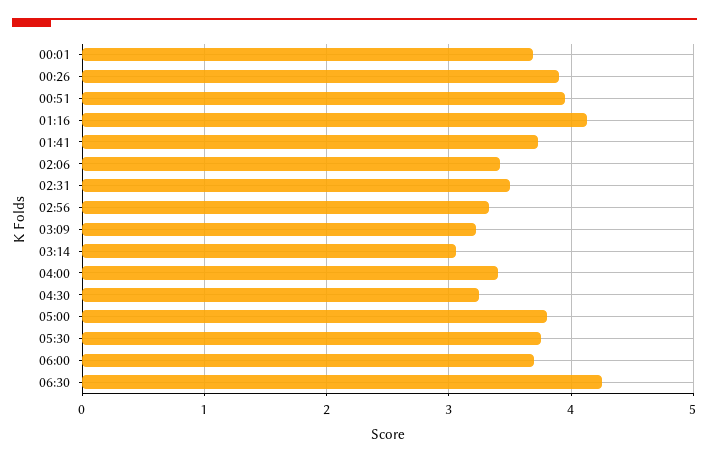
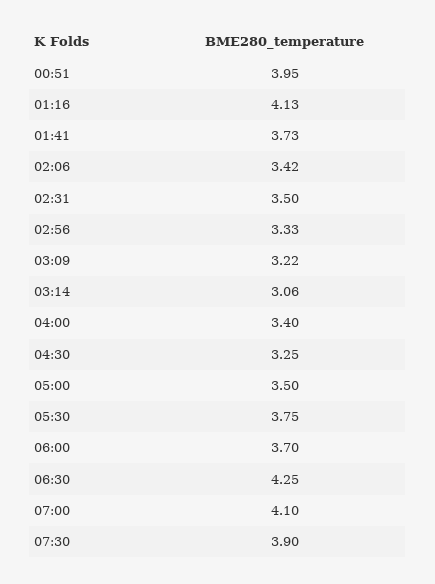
00:01: 3.7 -> none
00:26: 3.9 -> none
05:00: 3.8 -> 3.5
07:00: none -> 4.1
07:30: none -> 3.9

